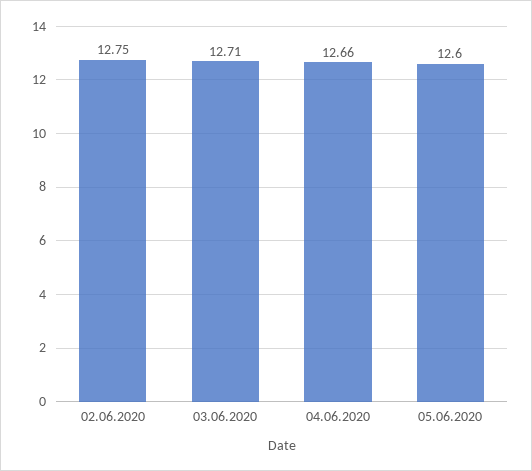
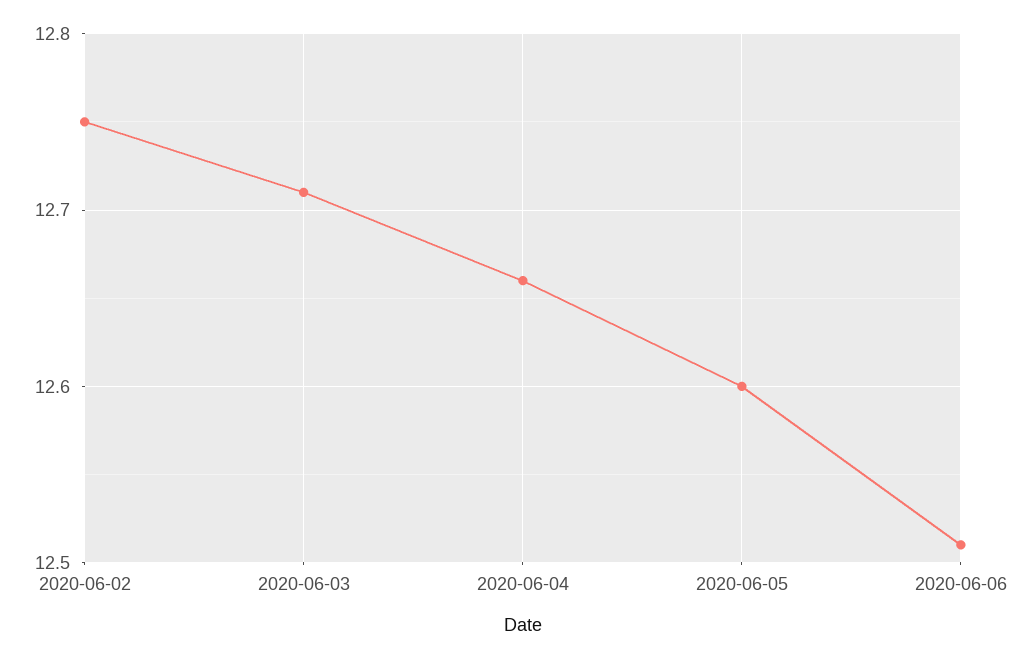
2020-06-06: none -> 12.51

